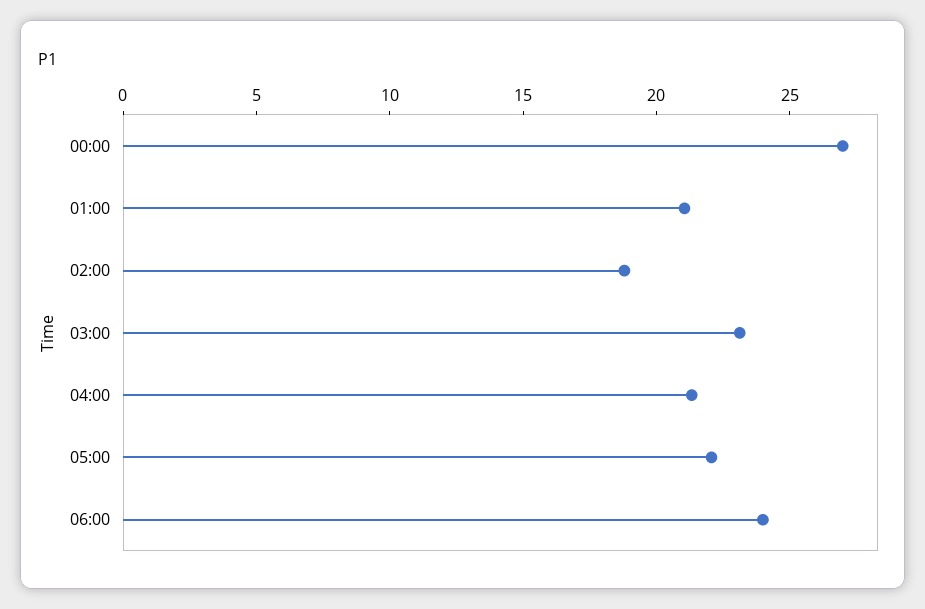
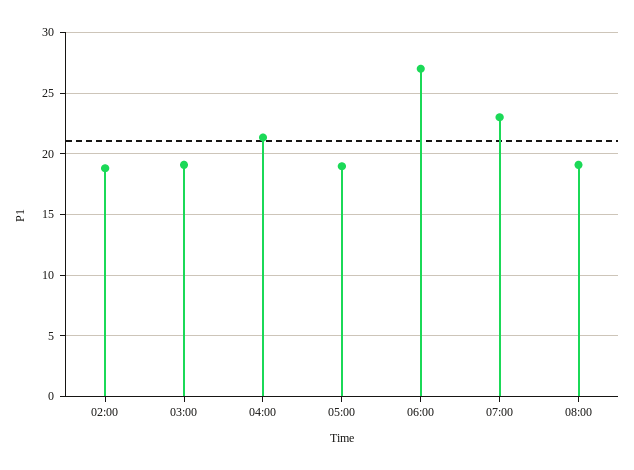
00:00: 27 -> none
01:00: 21 -> none
03:00: 23 -> 19
05:00: 22 -> 19
06:00: 24 -> 27
07:00: none -> 23
08:00: none -> 19

